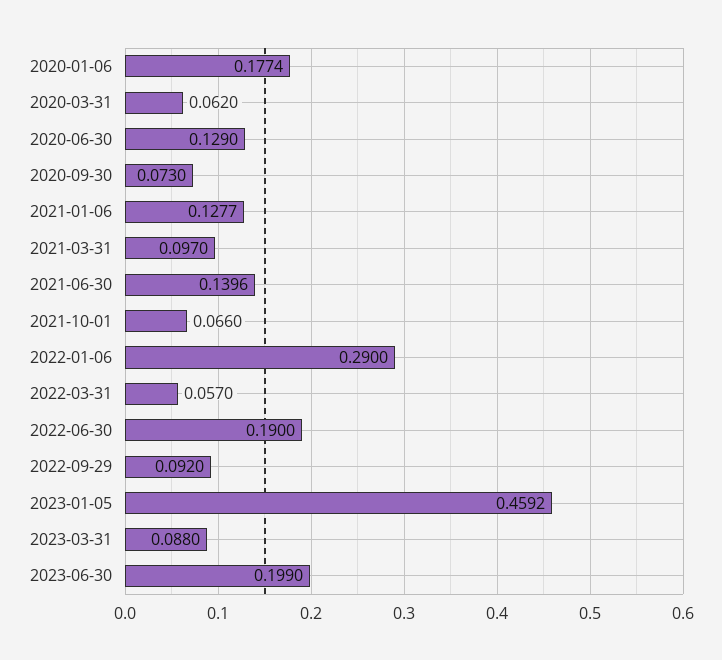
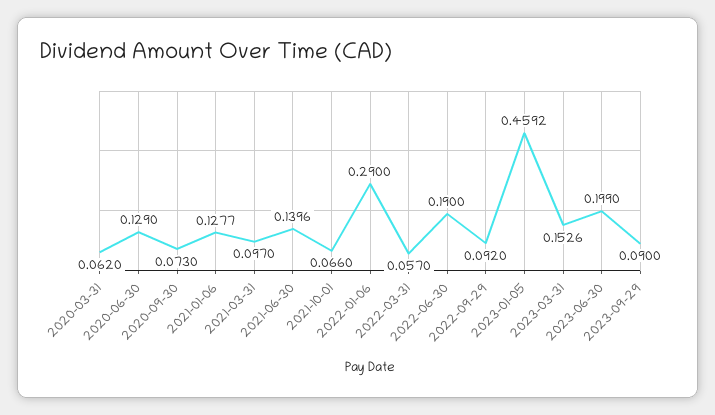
2020-01-06: 0.1774 -> none
2023-03-31: 0.088 -> 0.1526
2023-09-29: none -> 0.09

